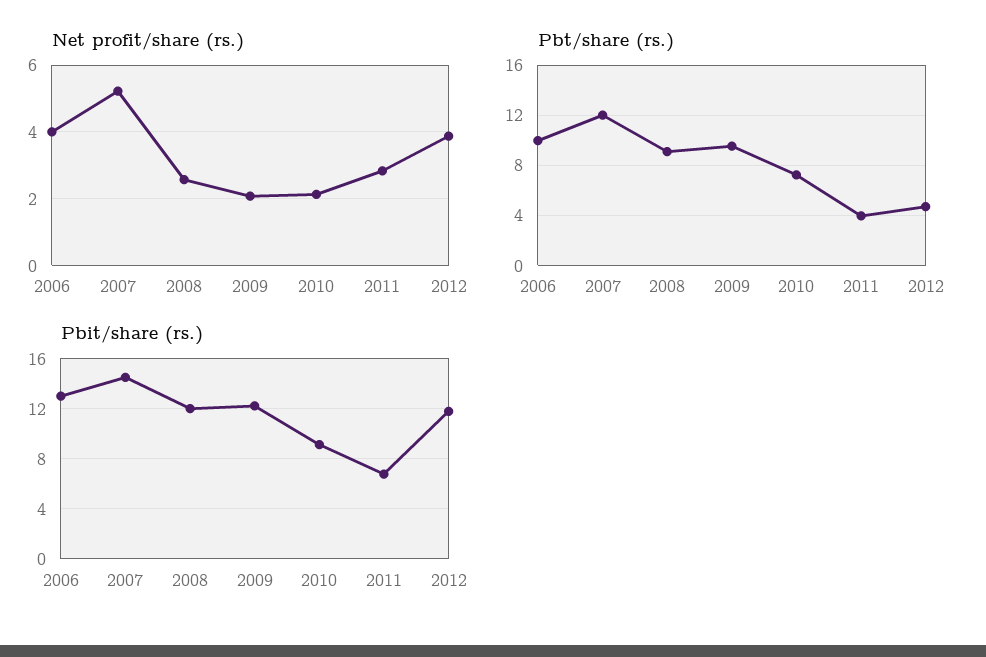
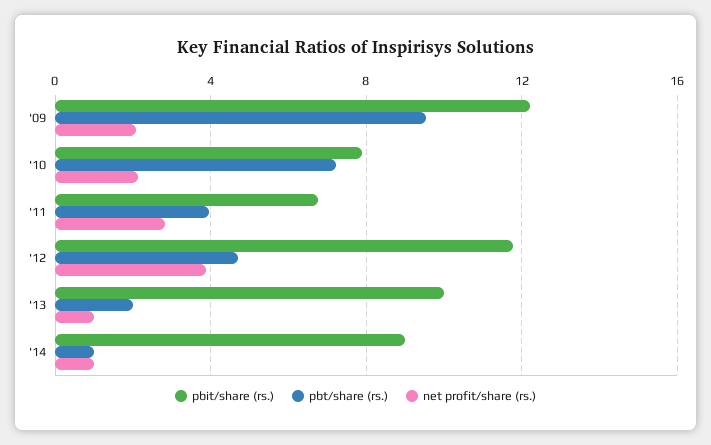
Net profit/share (rs.), 2006: 4 -> none
Net profit/share (rs.), 2007: 5.2 -> none
Net profit/share (rs.), 2008: 2.6 -> none
Pbt/share (rs.), 2006: 10 -> none
Pbt/share (rs.), 2007: 12 -> none
Pbt/share (rs.), 2008: 9 -> none
Pbit/share (rs.), 2006: 13 -> none
Pbit/share (rs.), 2007: 14.5 -> none
Pbit/share (rs.), 2008: 12 -> none
Pbit/share (rs.), 2010: 9 -> 8
Pbit/share (rs.), '13: none -> 10
Pbt/share (rs.), '13: none -> 2
Net profit/share (rs.), '13: none -> 1
Pbit/share (rs.), '14: none -> 9
Pbt/share (rs.), '14: none -> 1
Net profit/share (rs.), '14: none -> 1

